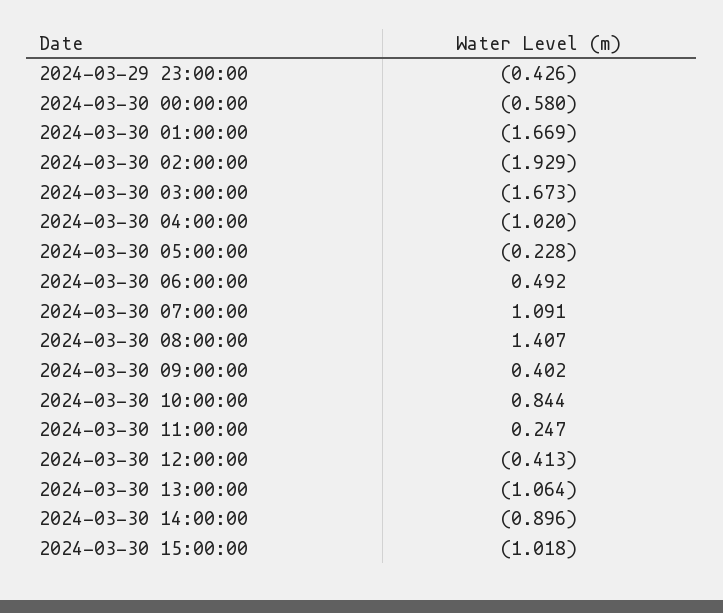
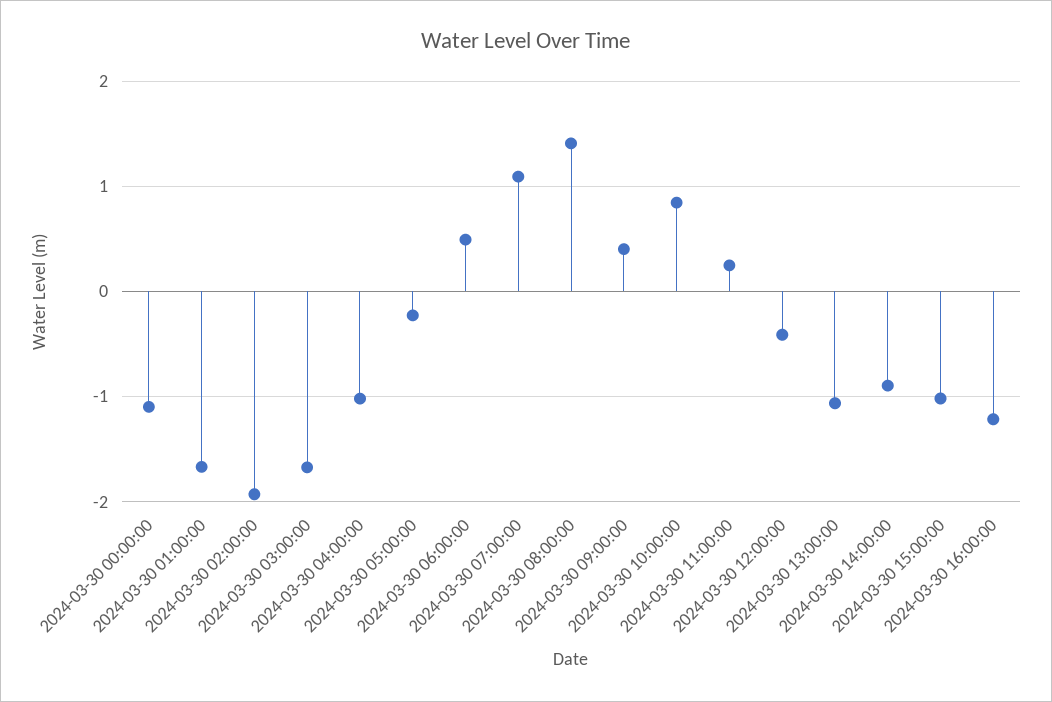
2024-03-29 23:00:00: -0.426 -> none
2024-03-30 00:00:00: -0.58 -> -1.1
2024-03-30 16:00:00: none -> -1.2

